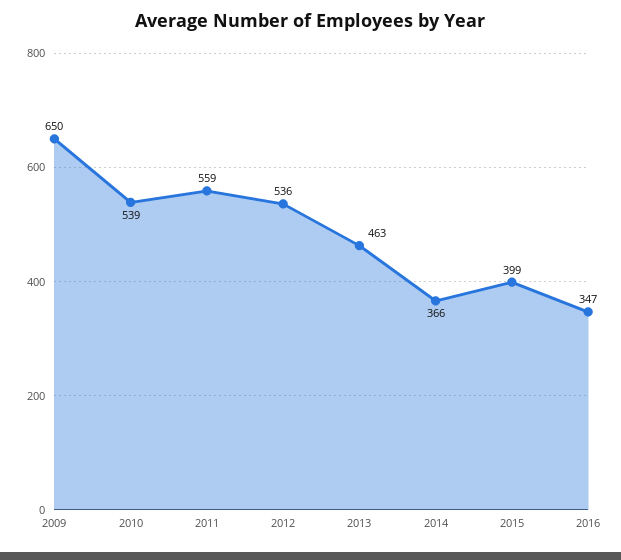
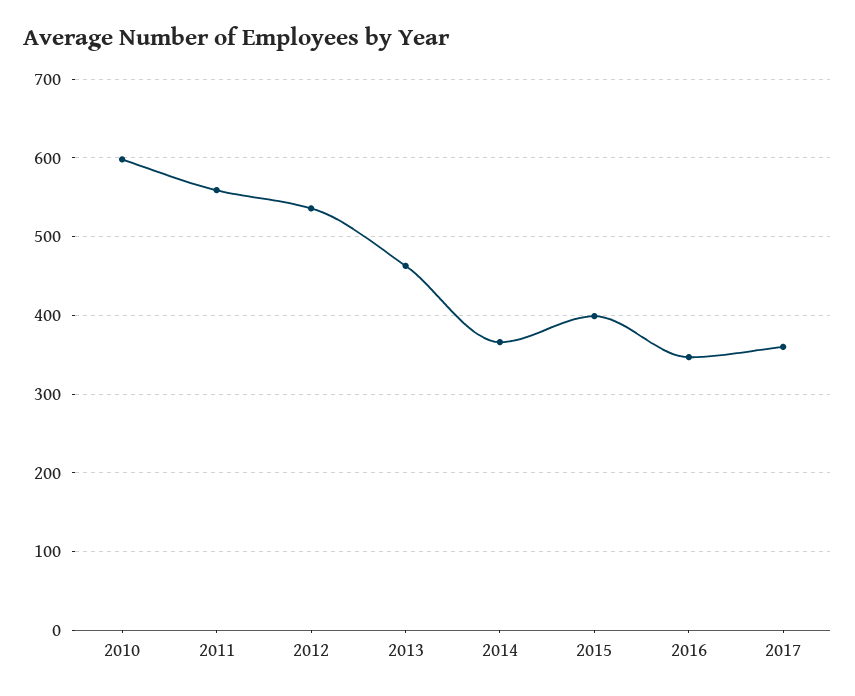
2009: 650 -> none
2010: 539 -> 600
2017: none -> 360

